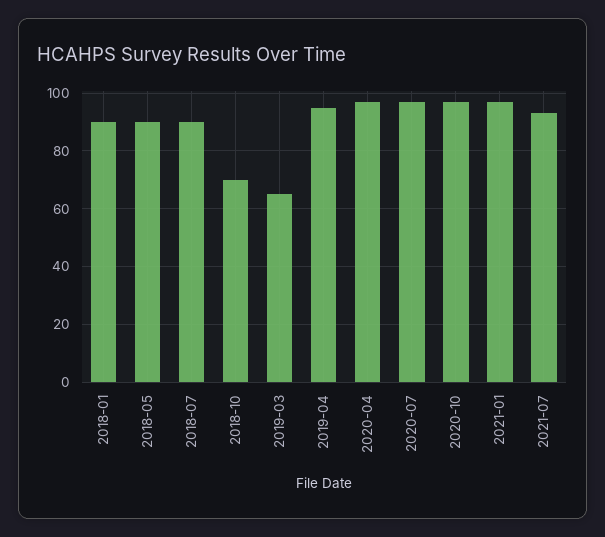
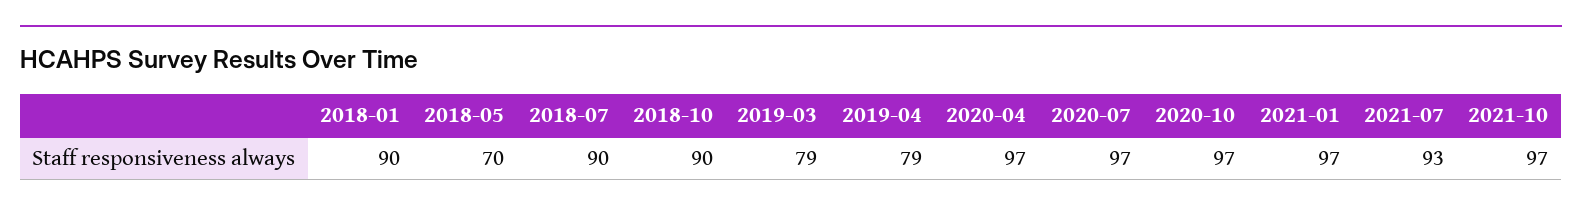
2018-05: 90 -> 70
2018-10: 70 -> 90
2019-03: 65 -> 79
2019-04: 95 -> 79
2021-10: none -> 97

